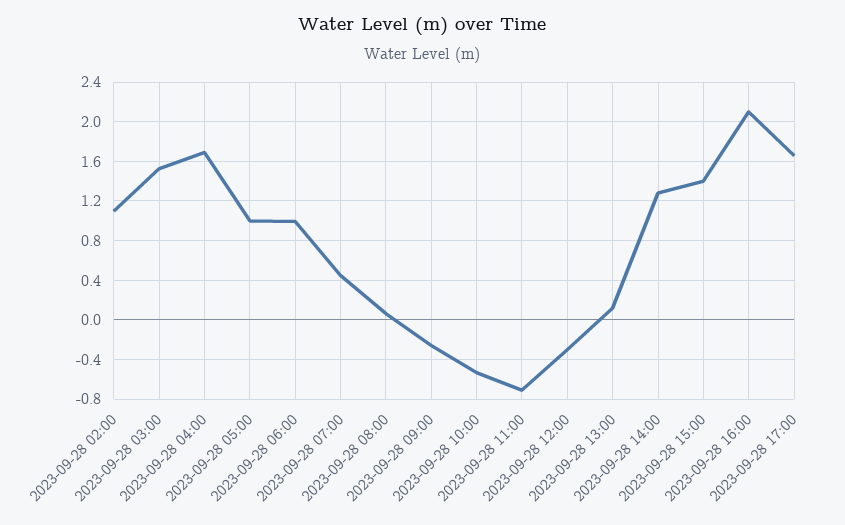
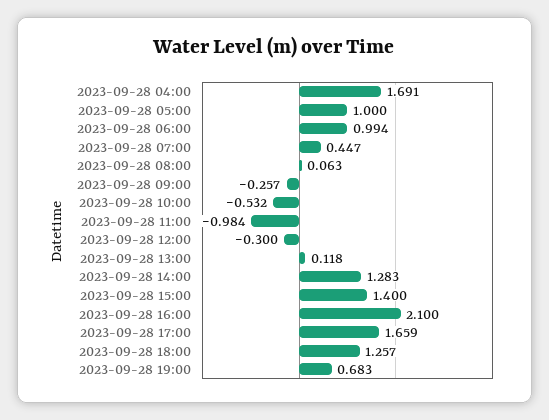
2023-09-28 02:00: 1.1 -> none
2023-09-28 03:00: 1.5 -> none
2023-09-28 11:00: -0.7 -> -0.984
2023-09-28 18:00: none -> 1.257
2023-09-28 19:00: none -> 0.683

